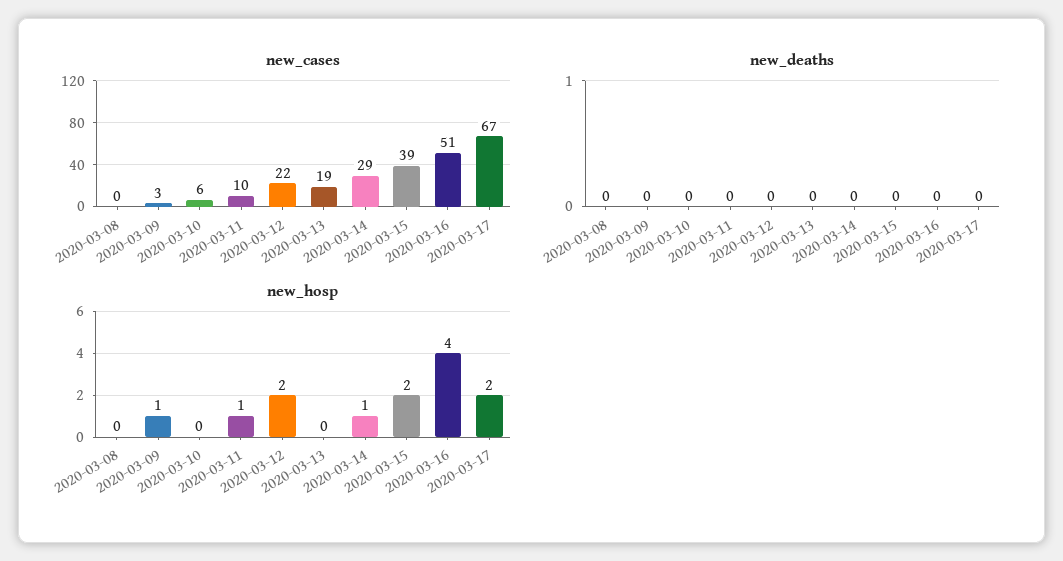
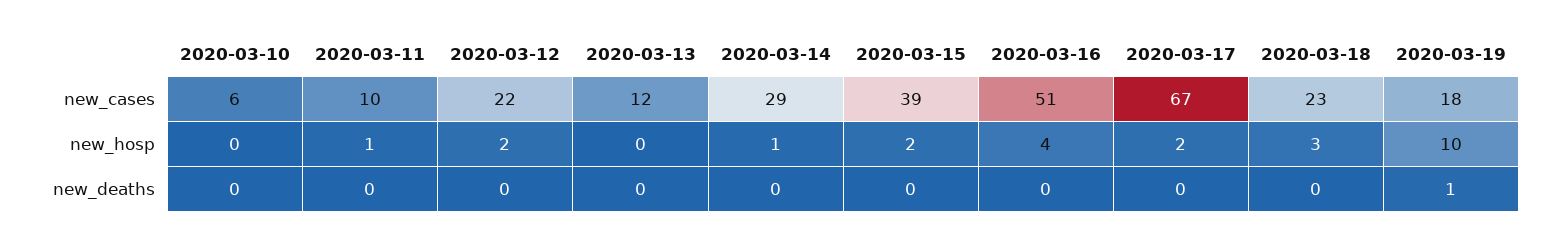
new_cases, 2020-03-08: 0 -> none
new_cases, 2020-03-09: 3 -> none
new_cases, 2020-03-13: 19 -> 12
new_deaths, 2020-03-08: 0 -> none
new_deaths, 2020-03-09: 0 -> none
new_hosp, 2020-03-08: 0 -> none
new_hosp, 2020-03-09: 1 -> none
new_cases, 2020-03-18: none -> 23
new_cases, 2020-03-19: none -> 18
new_hosp, 2020-03-18: none -> 3
new_hosp, 2020-03-19: none -> 10
new_deaths, 2020-03-18: none -> 0
new_deaths, 2020-03-19: none -> 1

